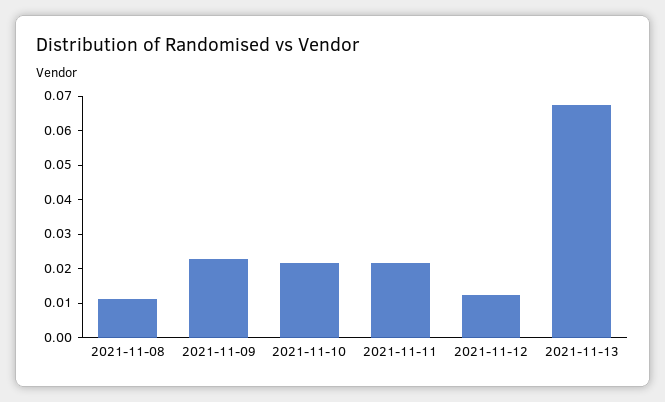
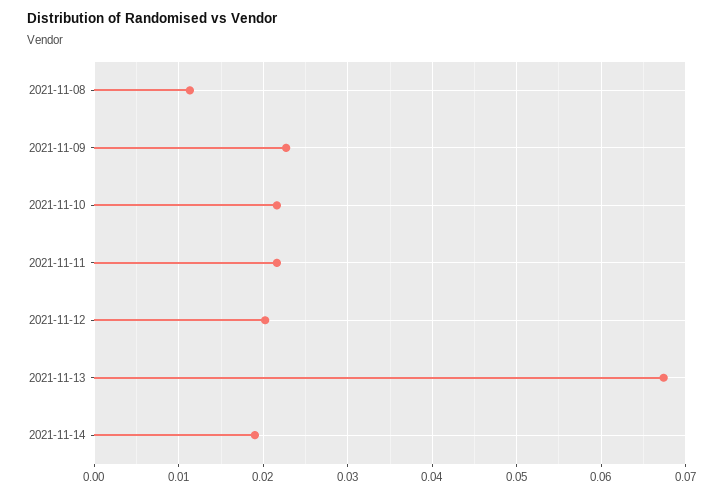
2021-11-12: 0.0125 -> 0.02
2021-11-14: none -> 0.019

